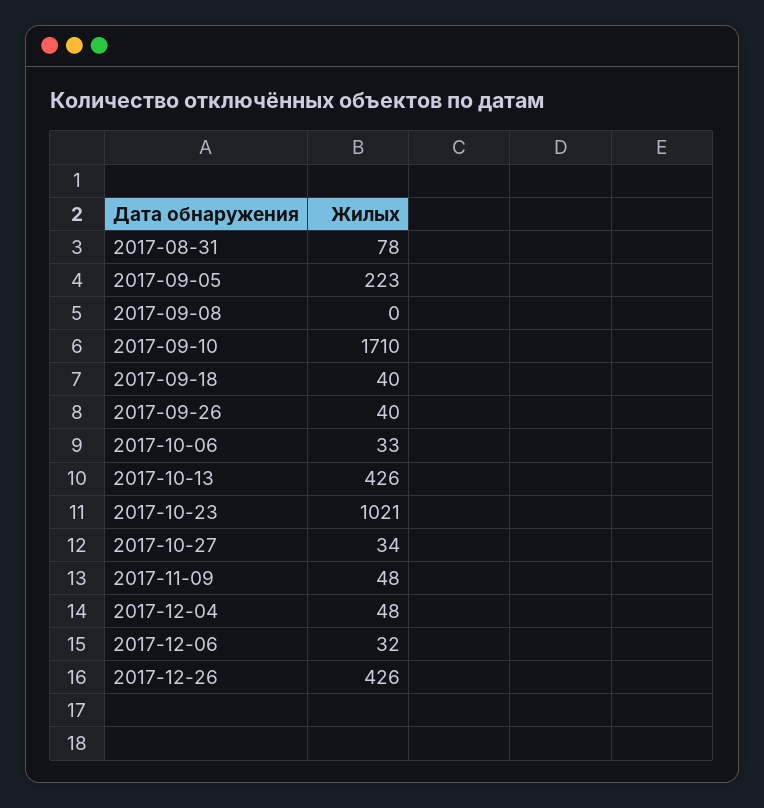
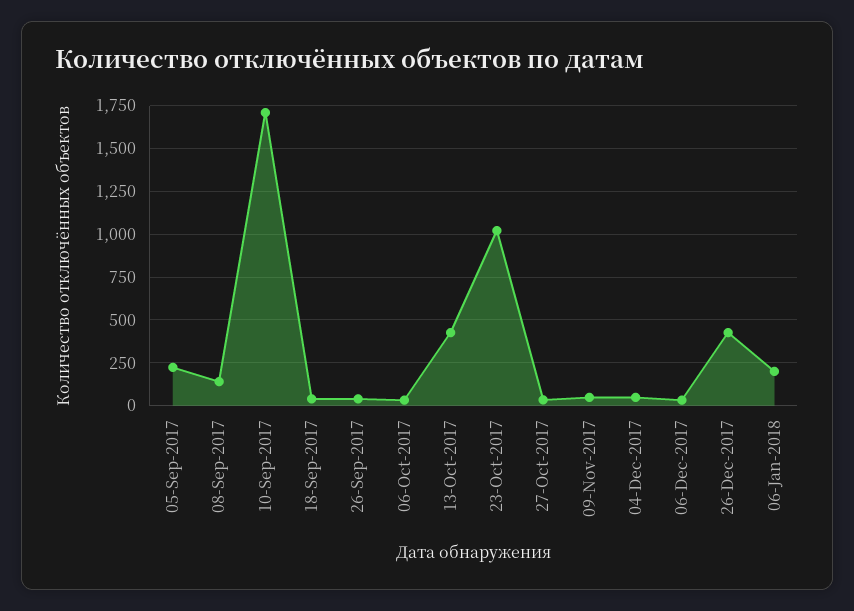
2017-08-31: 78 -> none
2017-09-08: 0 -> 150
06-Jan-2018: none -> 200

